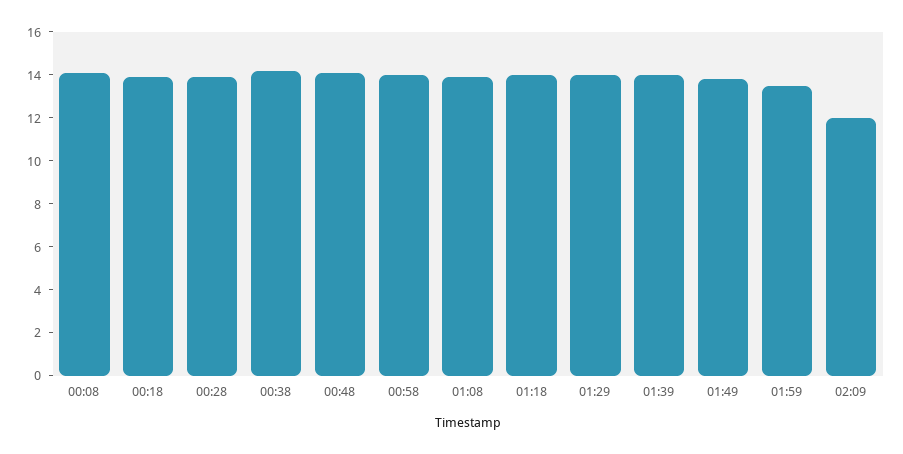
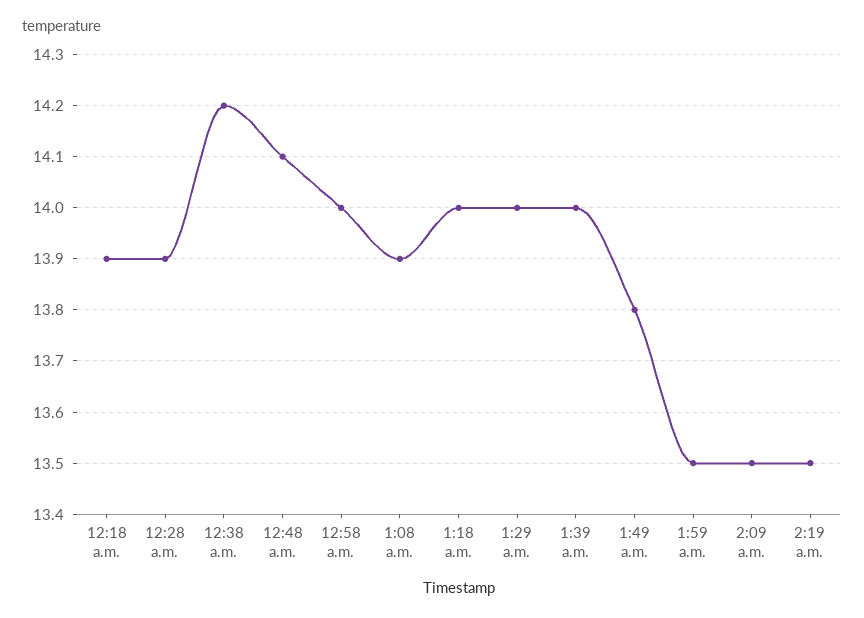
00:08: 14 -> none
02:09: 12 -> 13.5
2:19 a.m.: none -> 13.5

